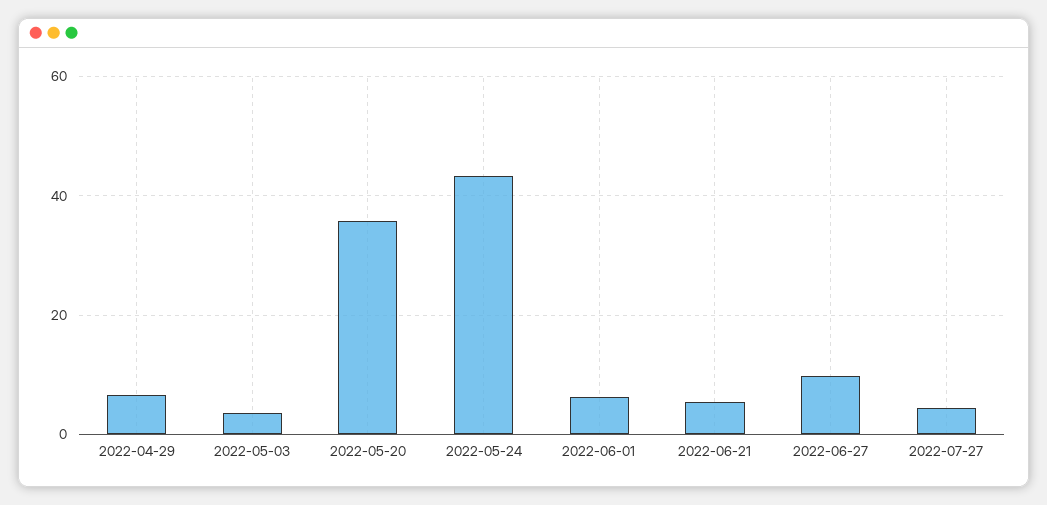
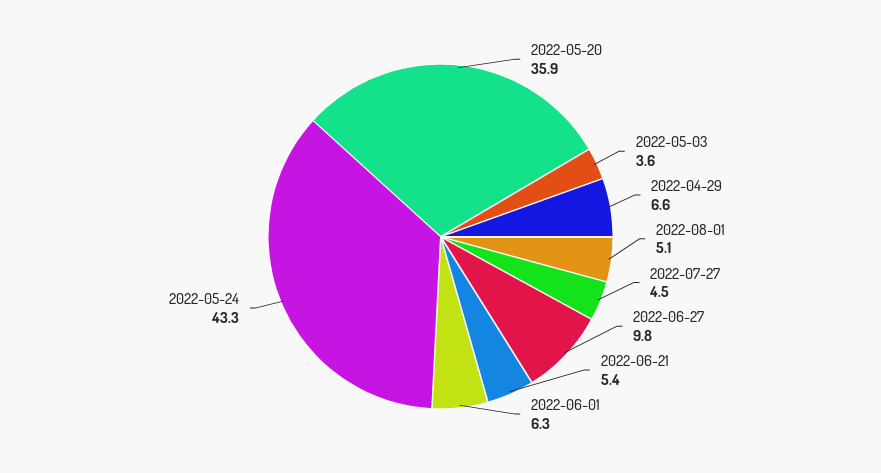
2022-08-01: none -> 5.1

